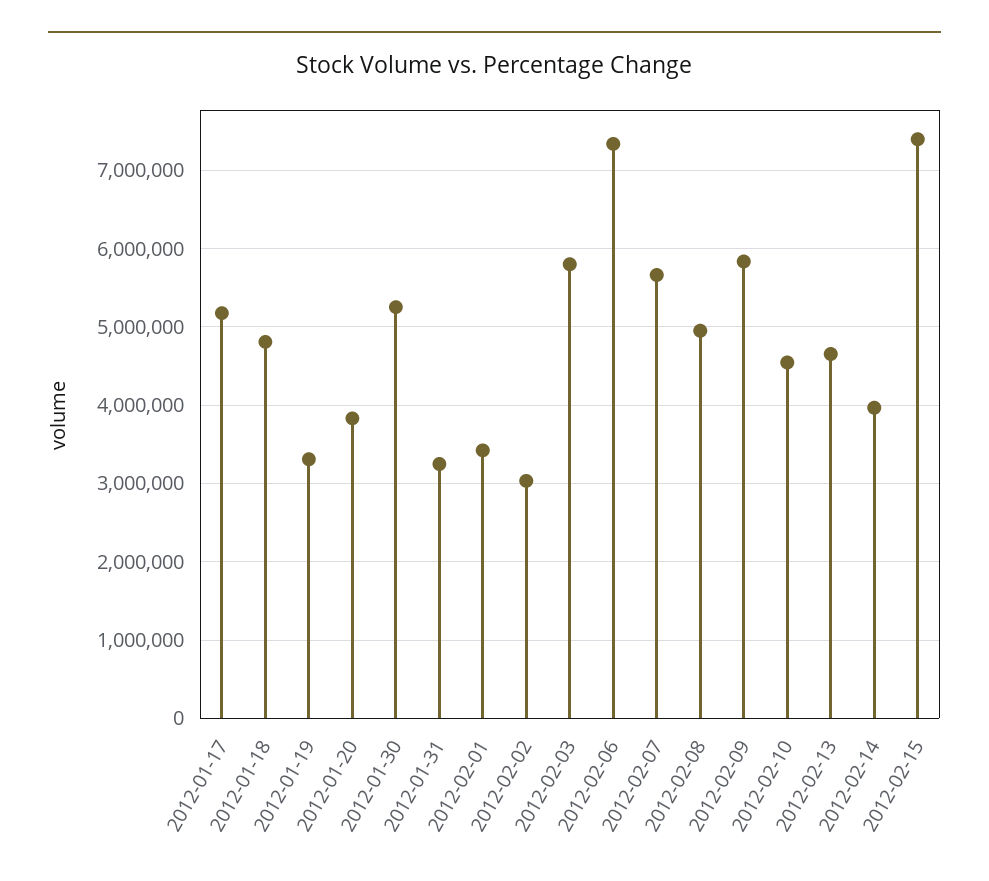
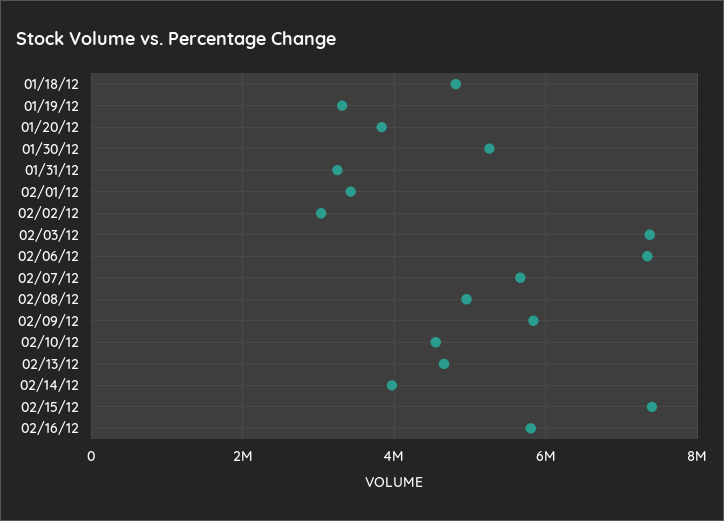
2012-01-17: 5200000 -> none
2012-02-03: 5800000 -> 7400000
02/16/12: none -> 5800000

